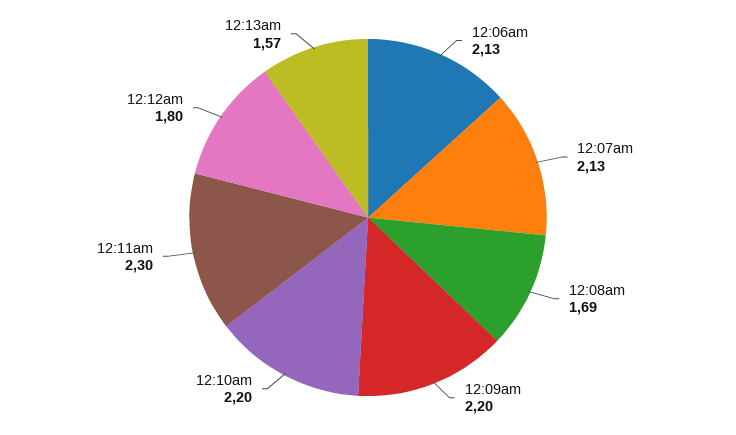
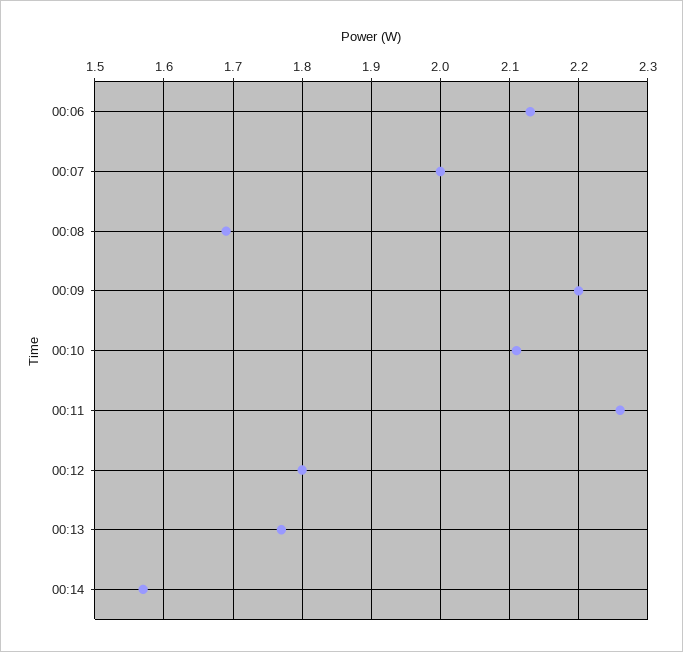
12:07am: 2.13 -> 2
12:10am: 2.2 -> 2.11
12:11am: 2.3 -> 2.26
12:13am: 1.57 -> 1.77
00:14: none -> 1.57

